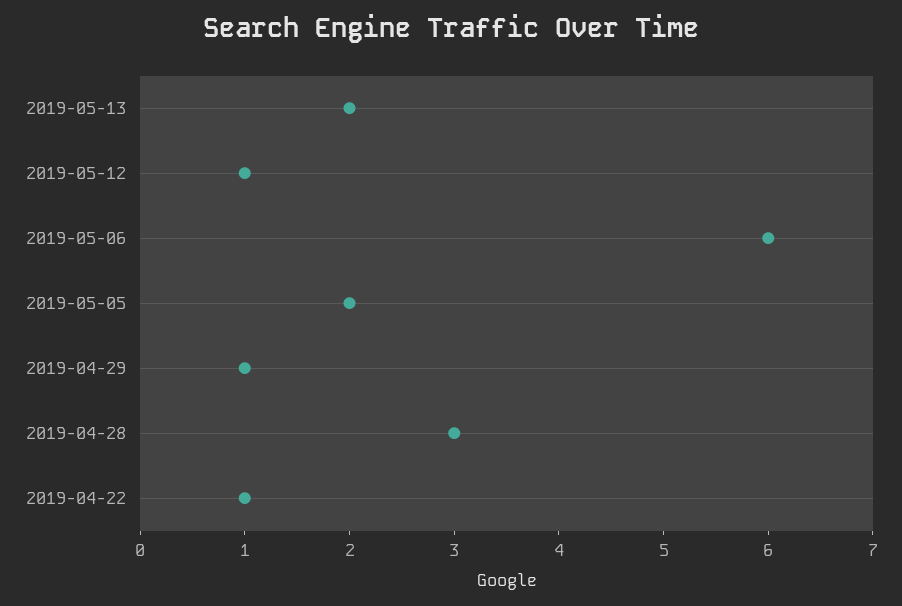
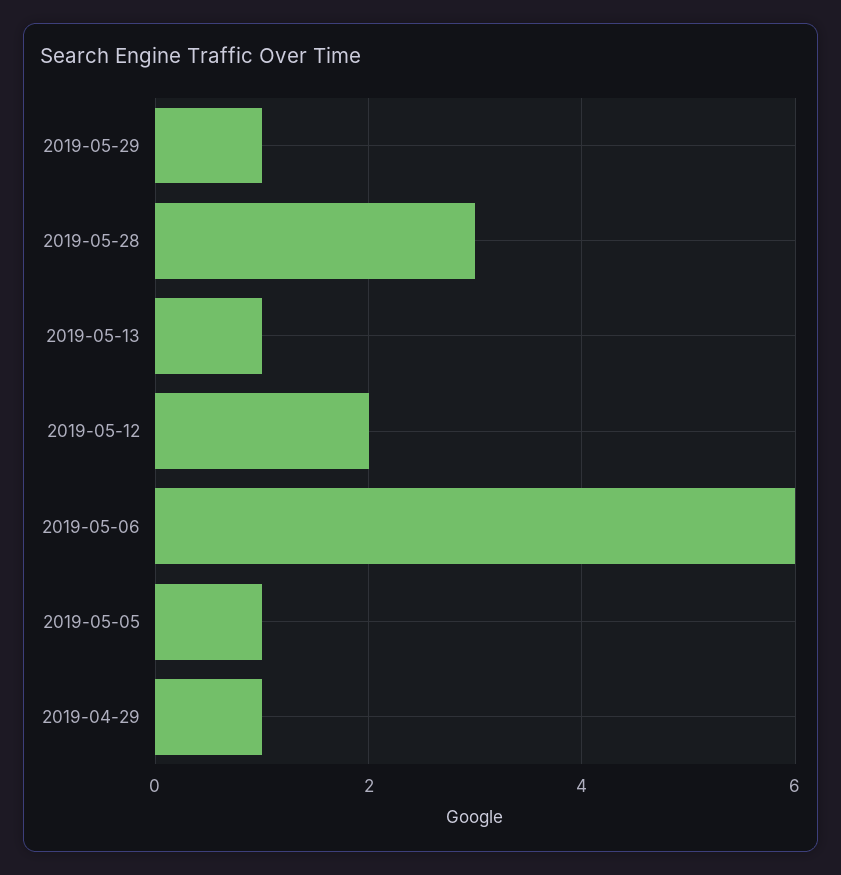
2019-05-13: 2 -> 1
2019-05-12: 1 -> 2
2019-05-05: 2 -> 1
2019-04-28: 3 -> none
2019-04-22: 1 -> none
2019-05-29: none -> 1
2019-05-28: none -> 3

